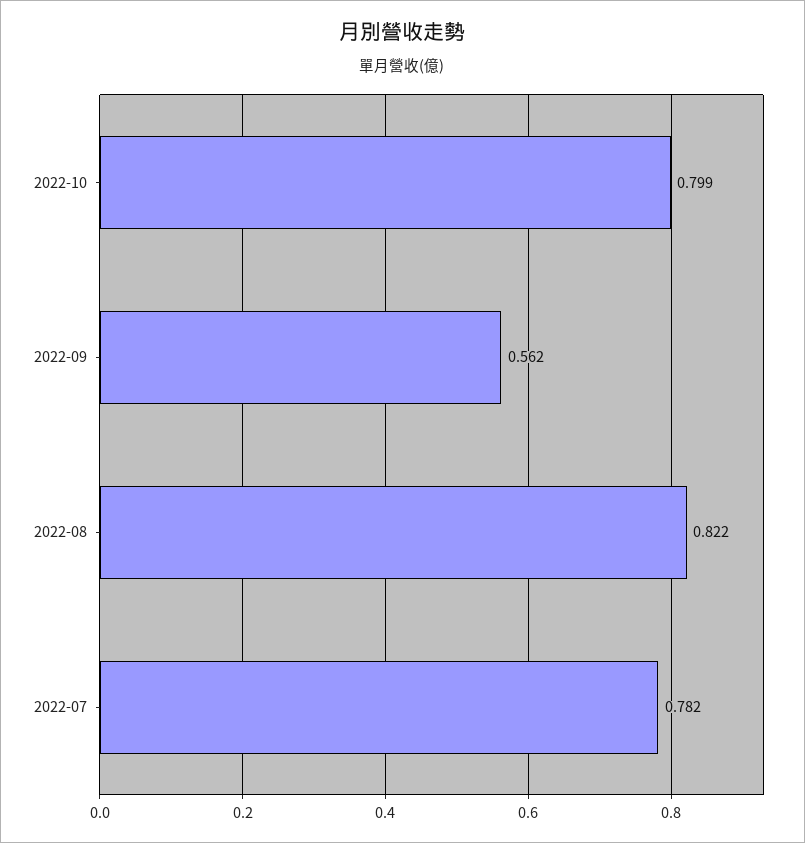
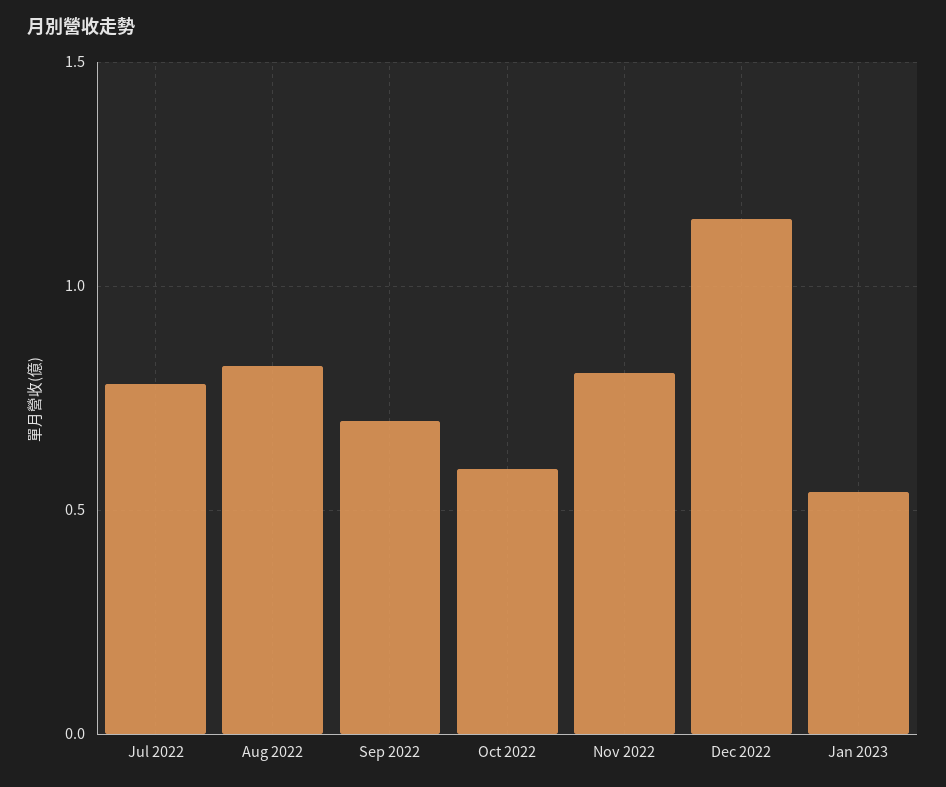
2022-10: 0.799 -> 0.6
2022-09: 0.562 -> 0.7
Nov 2022: none -> 0.8
Dec 2022: none -> 1.15
Jan 2023: none -> 0.55

